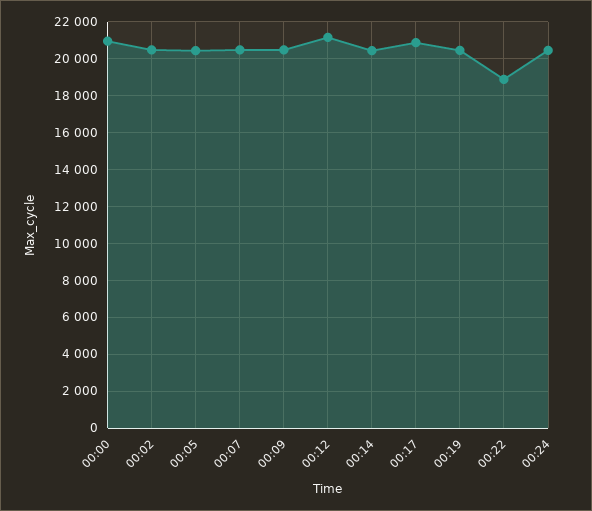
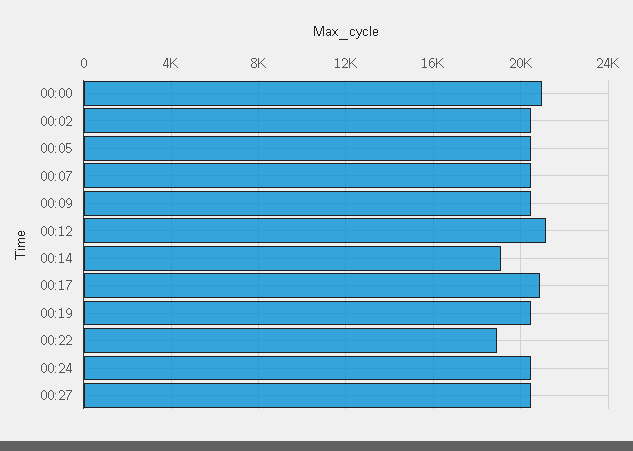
00:14: 20500 -> 19000
00:27: none -> 20500

